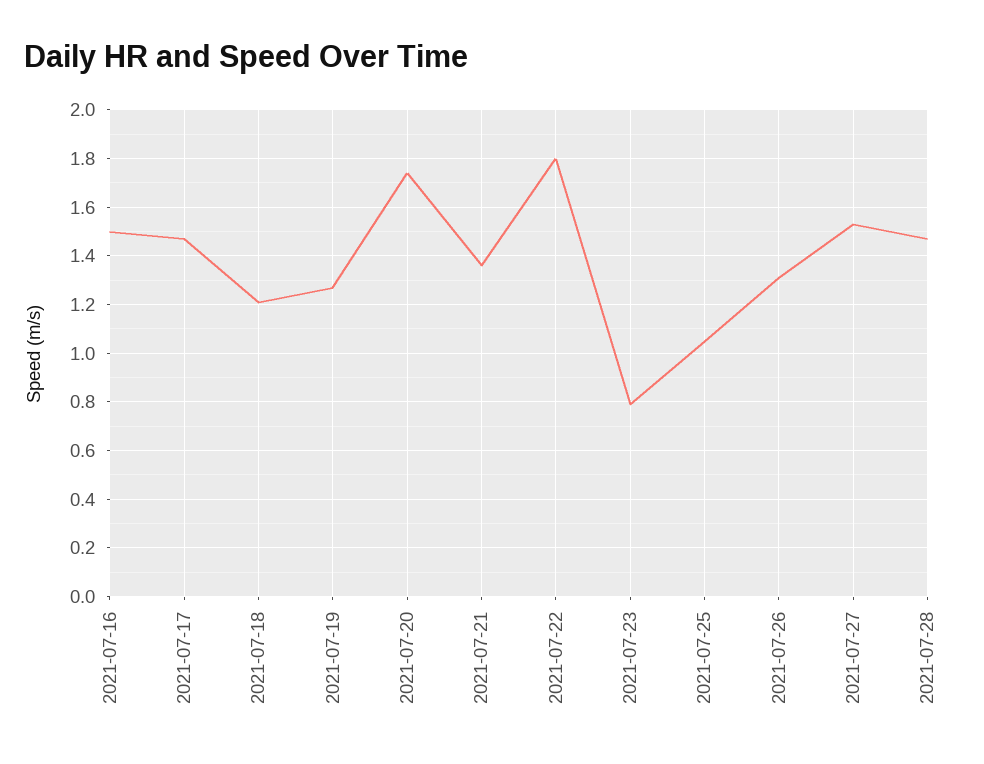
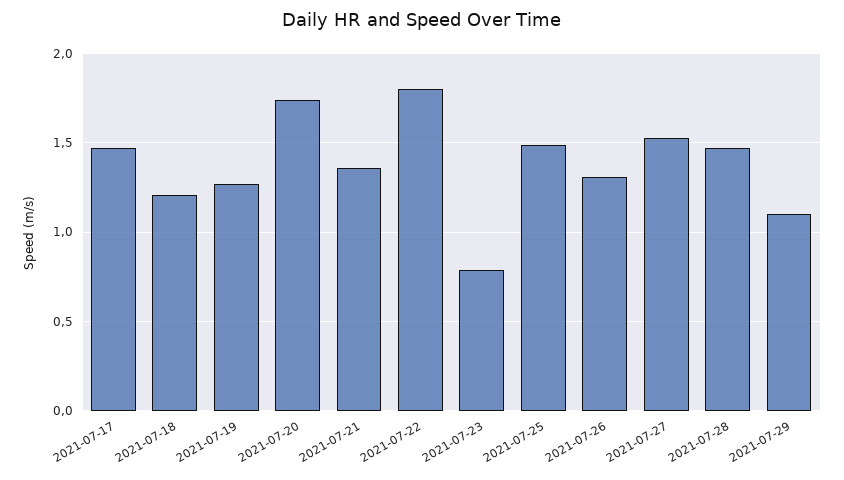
2021-07-16: 1.5 -> none
2021-07-25: 1.05 -> 1.5
2021-07-29: none -> 1.1

